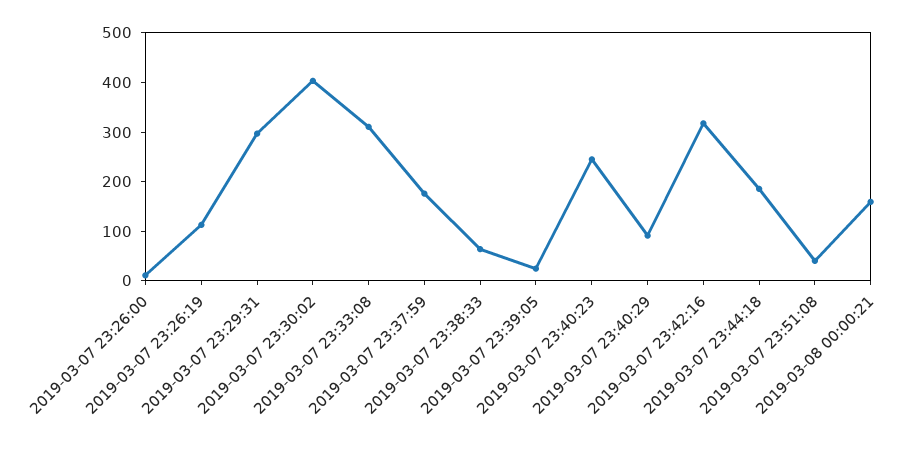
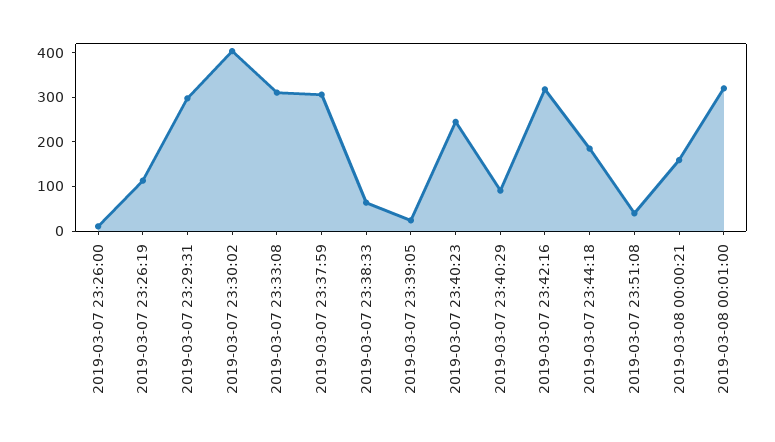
2019-03-07 23:37:59: 180 -> 300
2019-03-08 00:01:00: none -> 320

